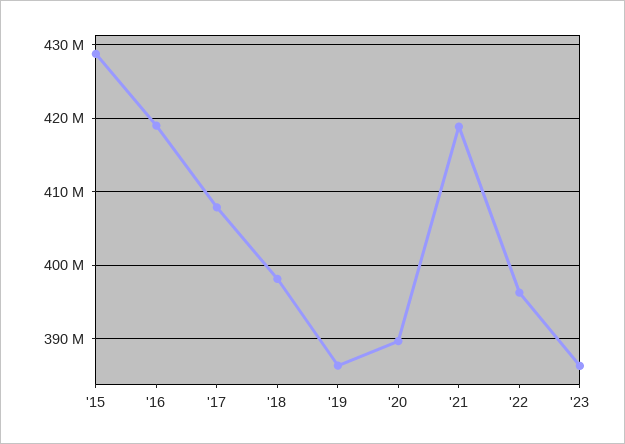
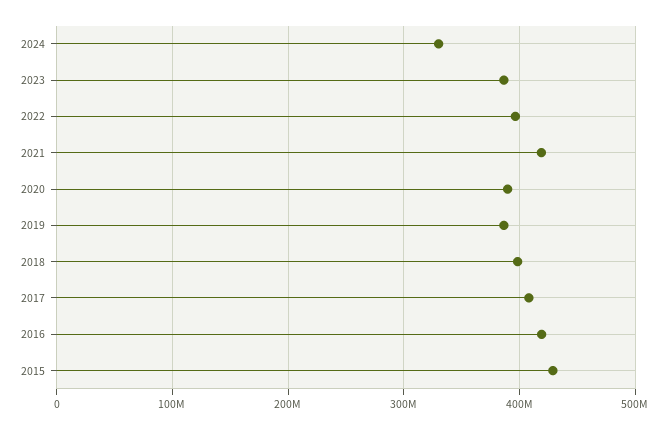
2024: none -> 330000000

